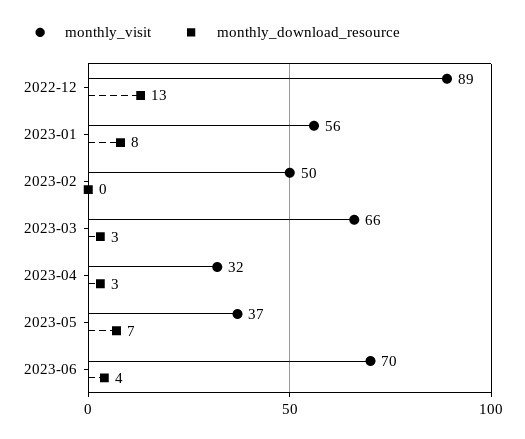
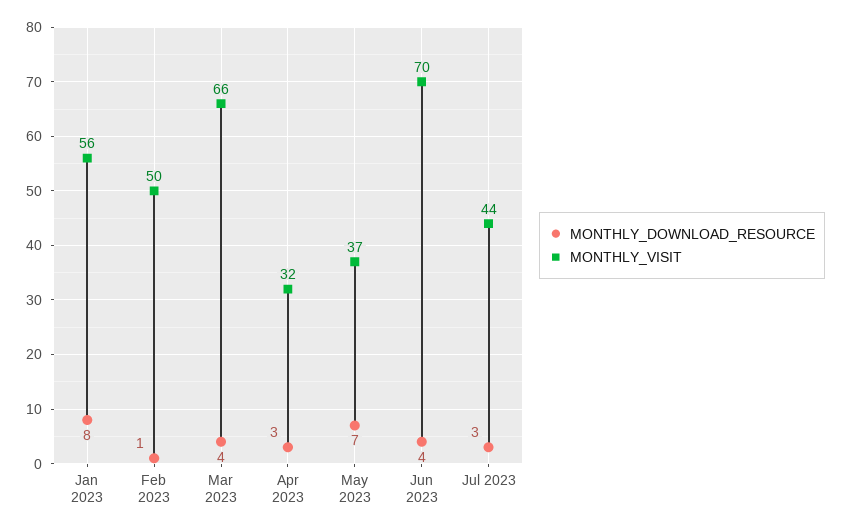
monthly_visit, 2022-12: 89 -> none
monthly_download_resource, 2022-12: 13 -> none
monthly_download_resource, 2023-02: 0 -> 1
monthly_download_resource, 2023-03: 3 -> 4
monthly_download_resource, Jul 2023: none -> 3
monthly_visit, Jul 2023: none -> 44

